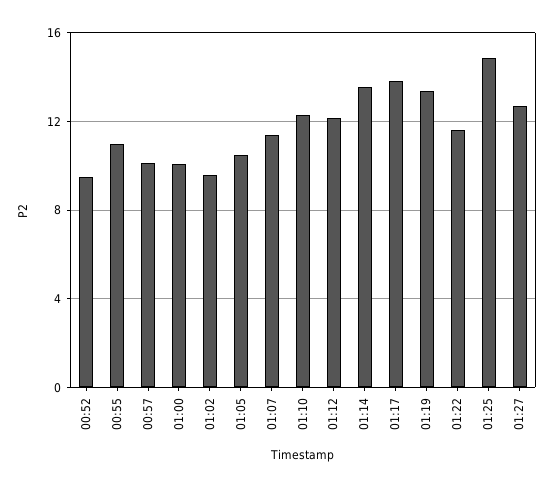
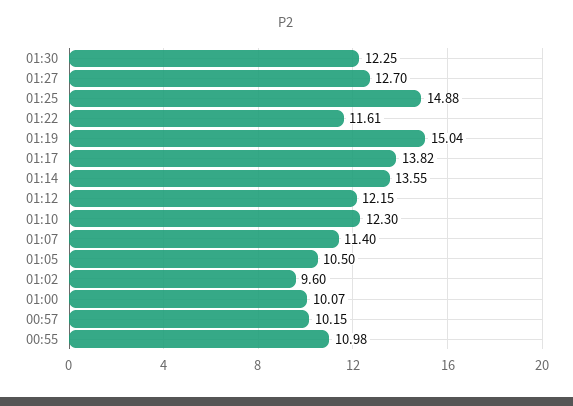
00:52: 9.5 -> none
01:19: 13.5 -> 15.04
01:30: none -> 12.25

